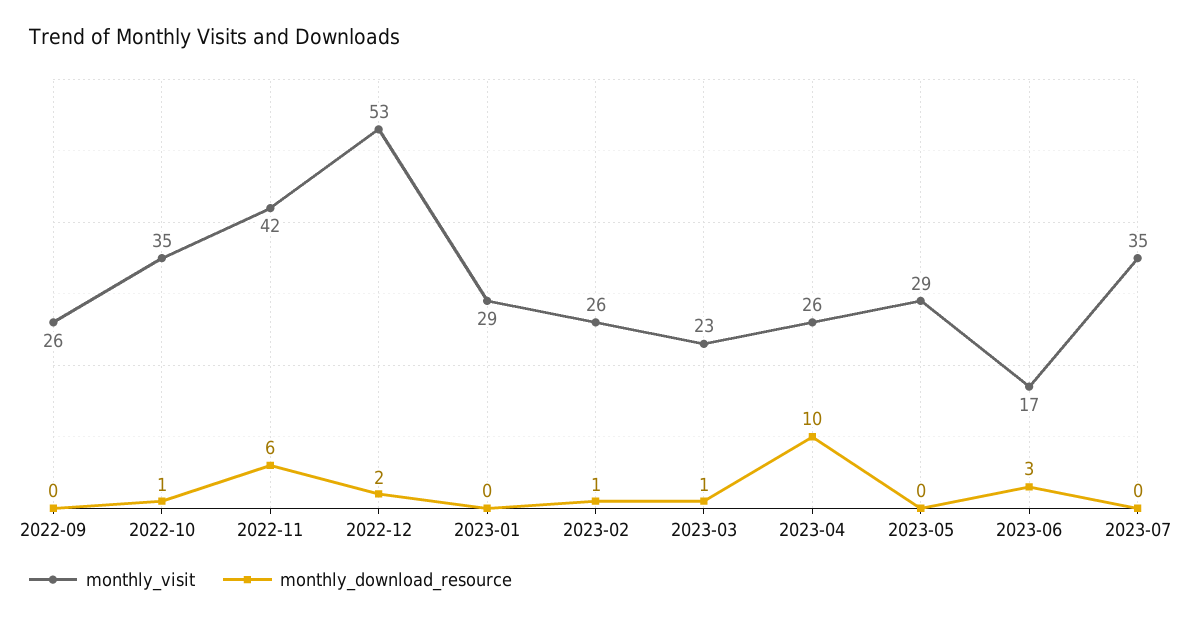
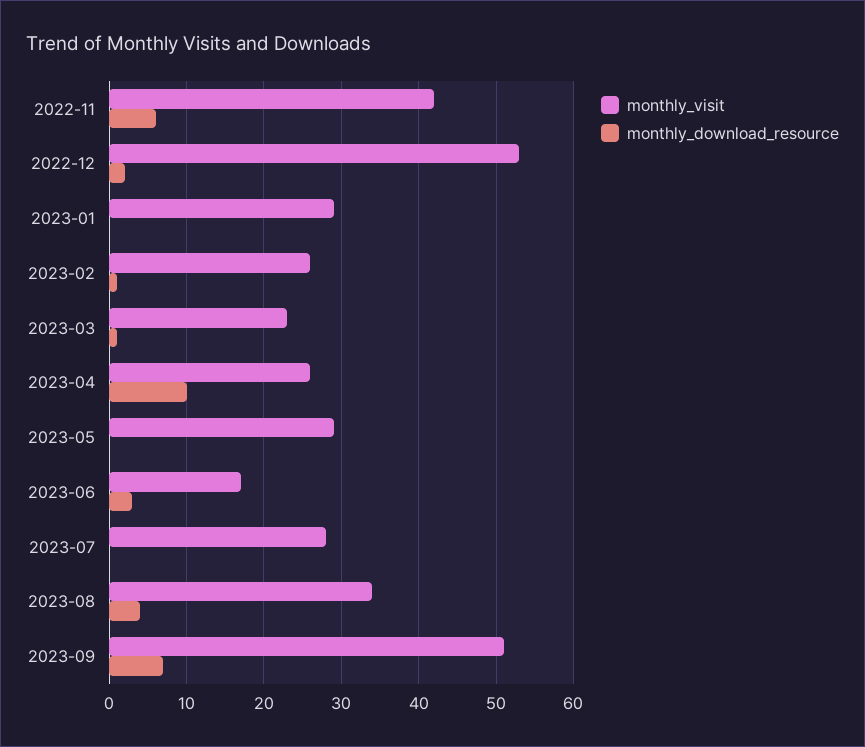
monthly_visit, 2022-09: 26 -> none
monthly_download_resource, 2022-09: 0 -> none
monthly_visit, 2022-10: 35 -> none
monthly_download_resource, 2022-10: 1 -> none
monthly_visit, 2023-07: 35 -> 28
monthly_visit, 2023-08: none -> 34
monthly_download_resource, 2023-08: none -> 4
monthly_visit, 2023-09: none -> 51
monthly_download_resource, 2023-09: none -> 7

